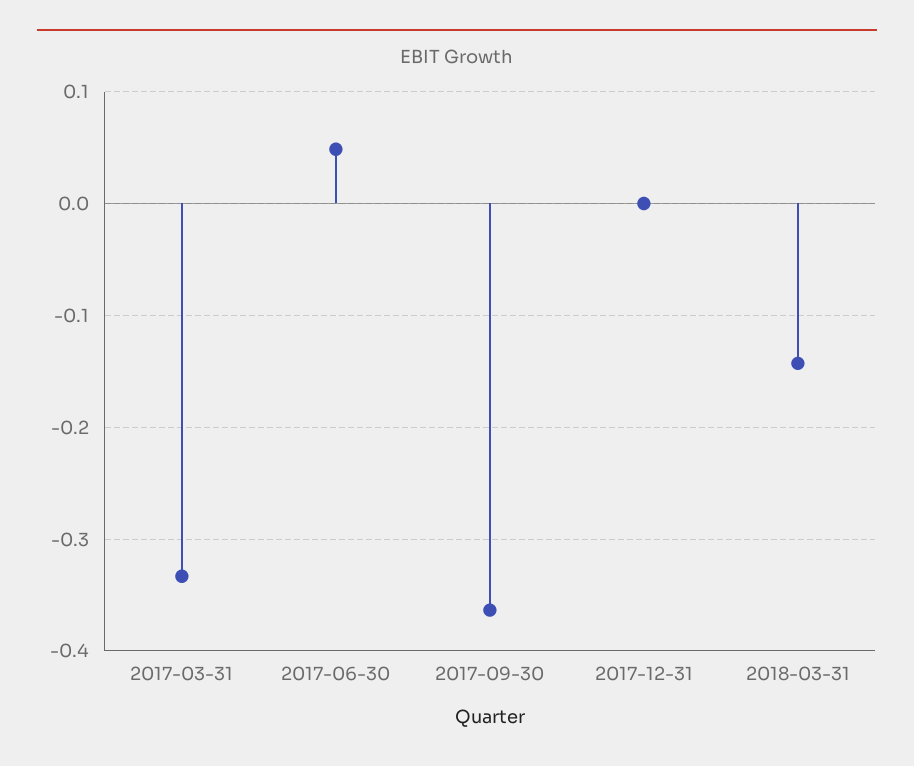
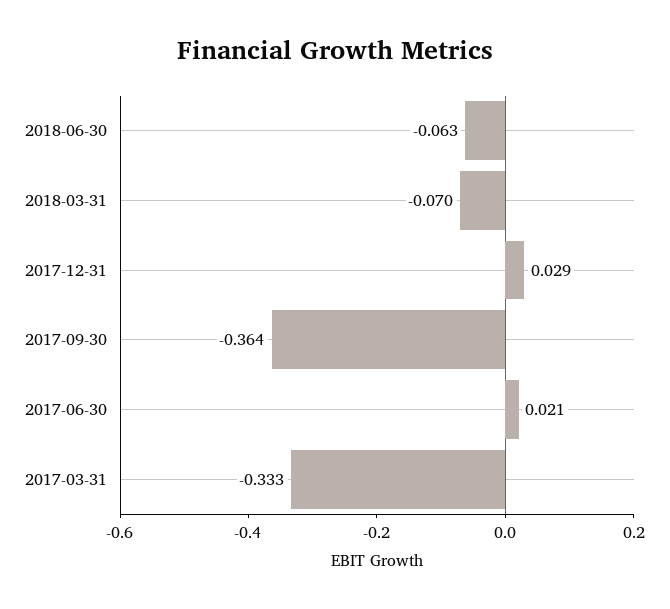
2017-06-30: 0.05 -> 0.021
2017-12-31: 0 -> 0.029
2018-03-31: -0.14 -> -0.07
2018-06-30: none -> -0.063

